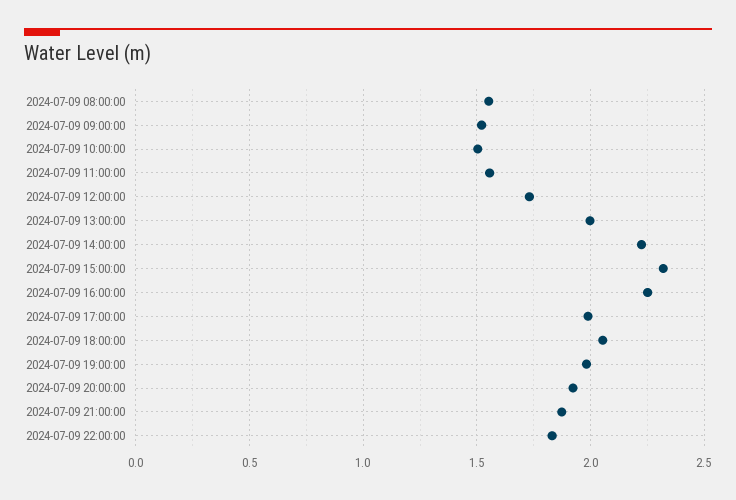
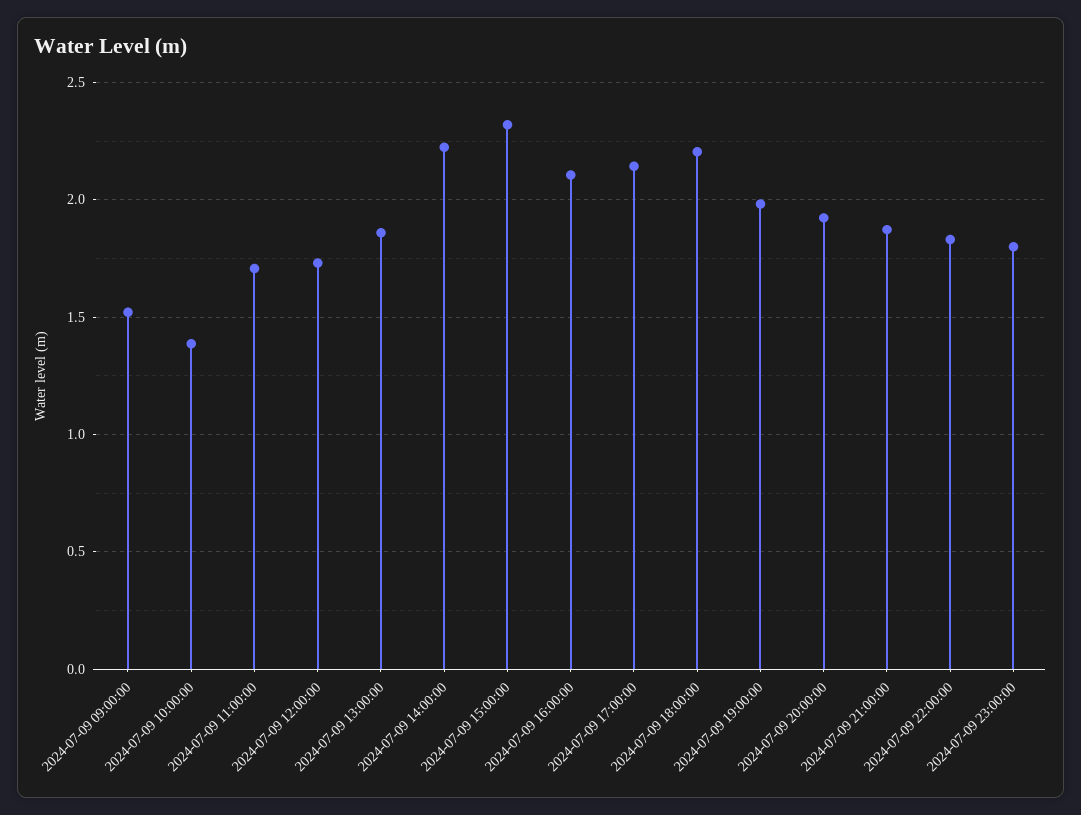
2024-07-09 08:00:00: 1.55 -> none
2024-07-09 10:00:00: 1.5 -> 1.4
2024-07-09 11:00:00: 1.55 -> 1.7
2024-07-09 13:00:00: 2 -> 1.85
2024-07-09 16:00:00: 2.25 -> 2.1
2024-07-09 17:00:00: 2 -> 2.15
2024-07-09 18:00:00: 2.05 -> 2.2
2024-07-09 23:00:00: none -> 1.8

